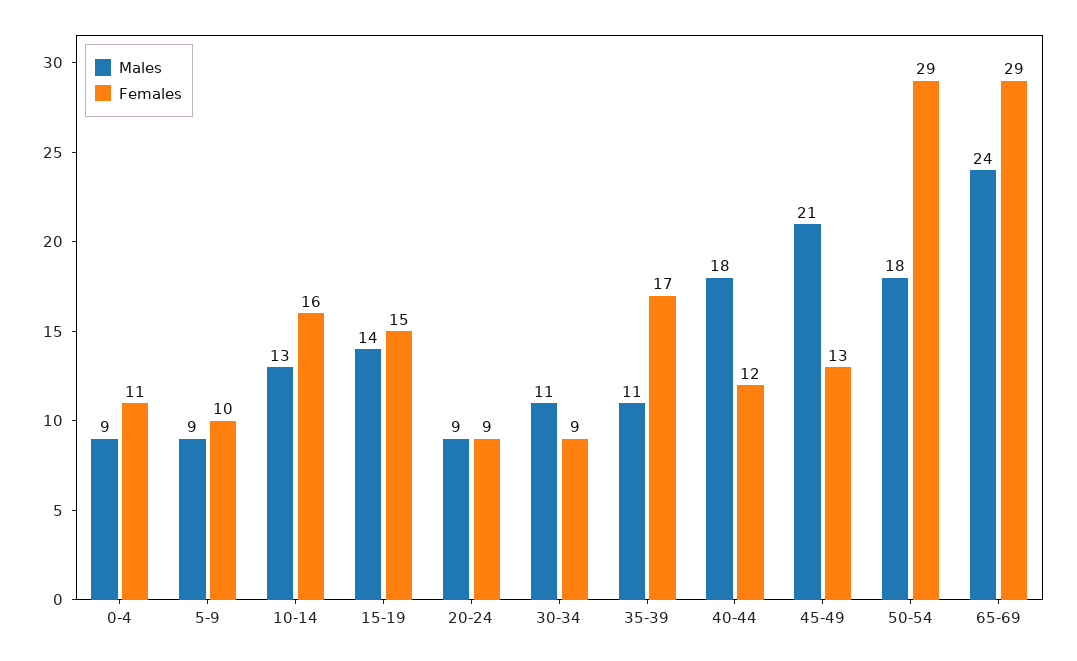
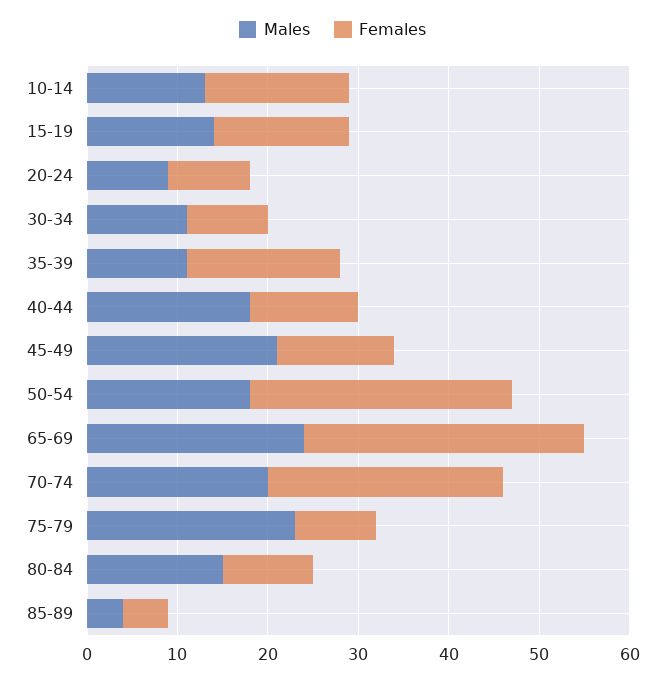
Males, 0-4: 9 -> none
Females, 0-4: 11 -> none
Males, 5-9: 9 -> none
Females, 5-9: 10 -> none
Females, 65-69: 29 -> 31
Males, 70-74: none -> 20
Females, 70-74: none -> 26
Males, 75-79: none -> 23
Females, 75-79: none -> 9
Males, 80-84: none -> 15
Females, 80-84: none -> 10
Males, 85-89: none -> 4
Females, 85-89: none -> 5

